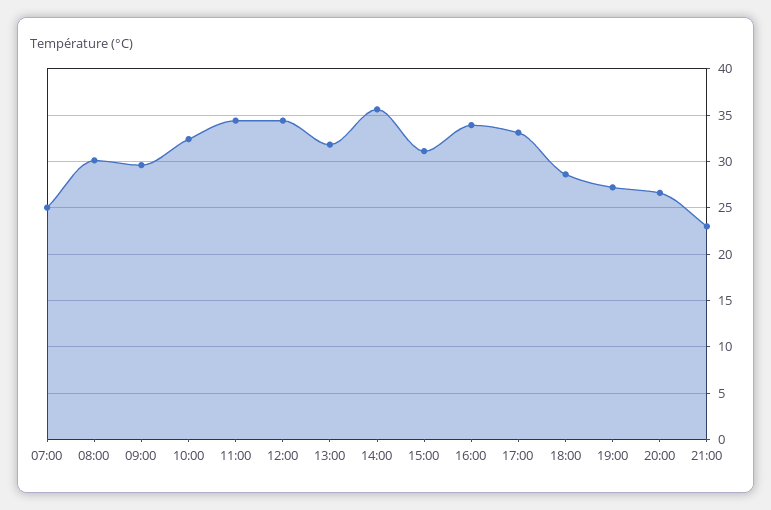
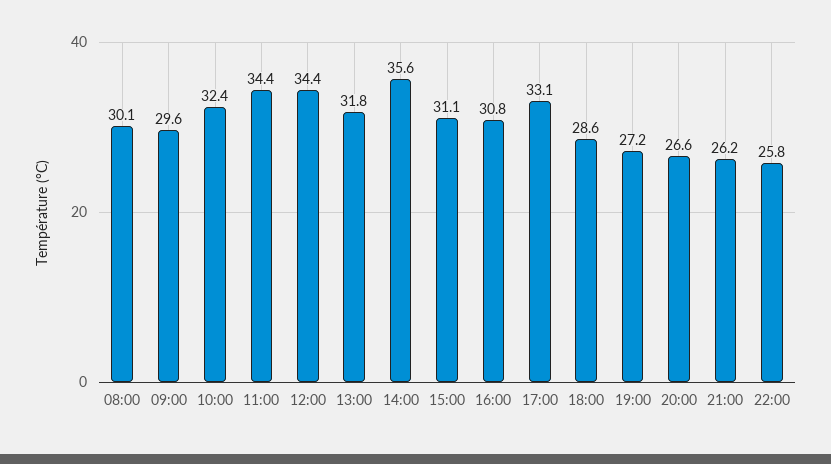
07:00: 25 -> none
16:00: 34 -> 30.8
21:00: 23 -> 26.2
22:00: none -> 25.8

